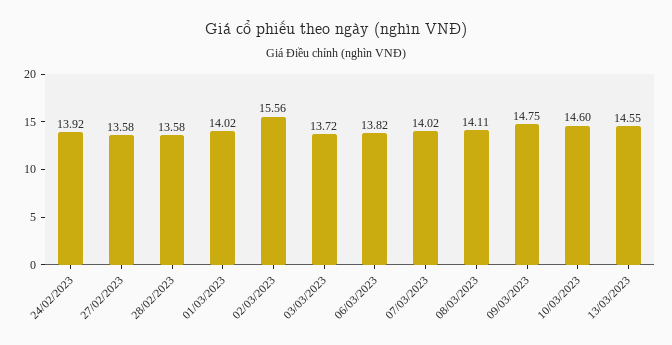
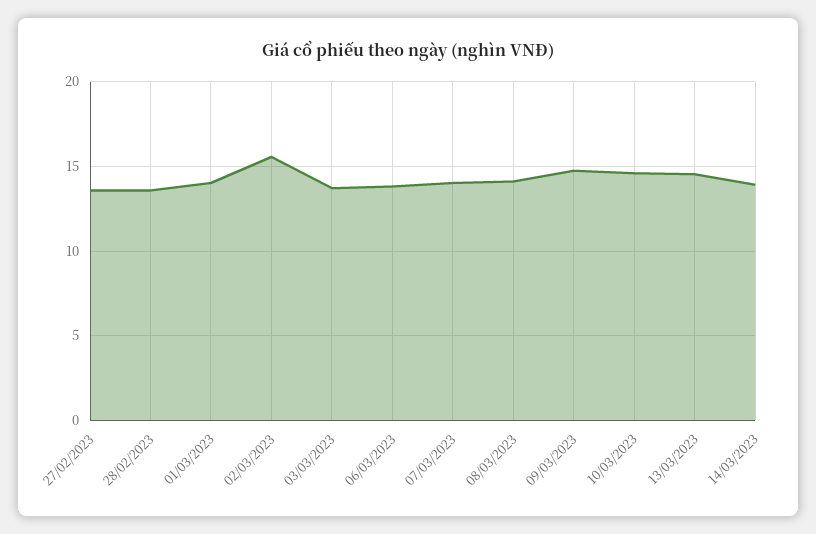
24/02/2023: 13.92 -> none
14/03/2023: none -> 14

